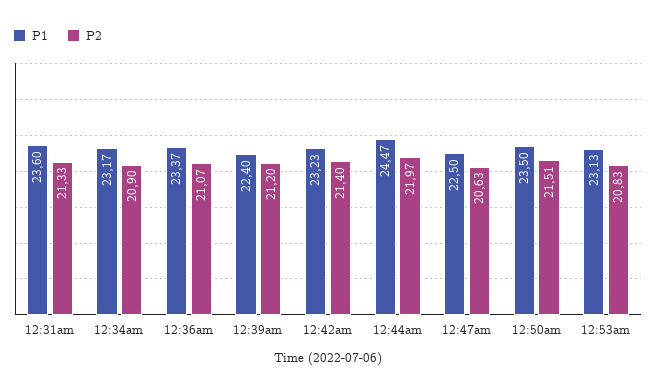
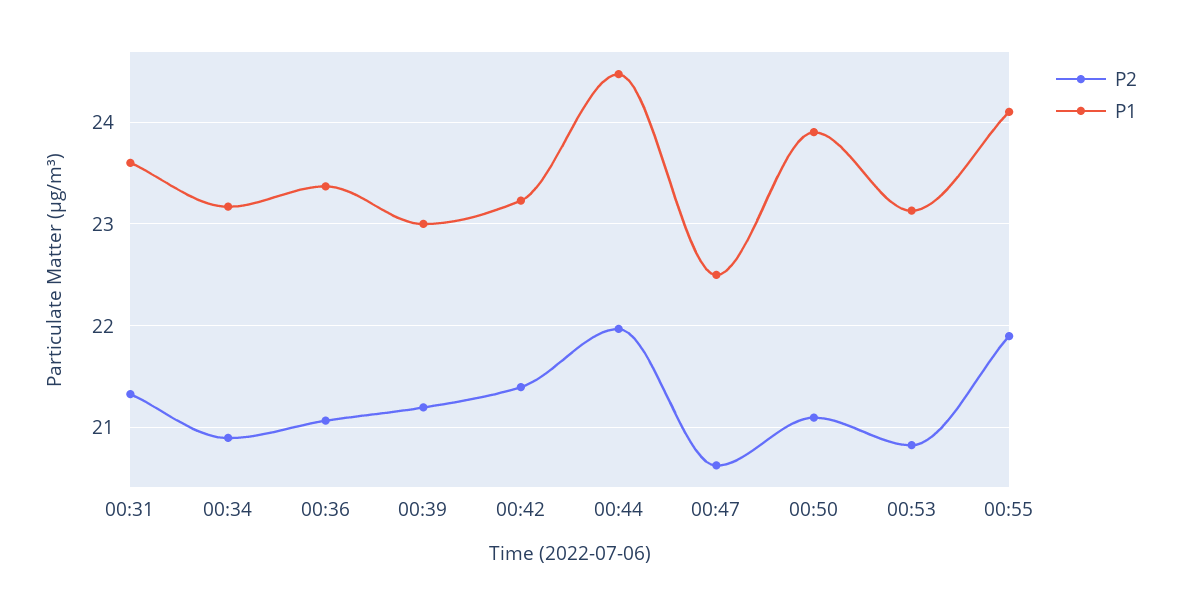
P1, 12:39am: 22.4 -> 23
P1, 12:50am: 23.5 -> 23.9
P2, 12:50am: 21.51 -> 21.1
P2, 00:55: none -> 21.9
P1, 00:55: none -> 24.1

